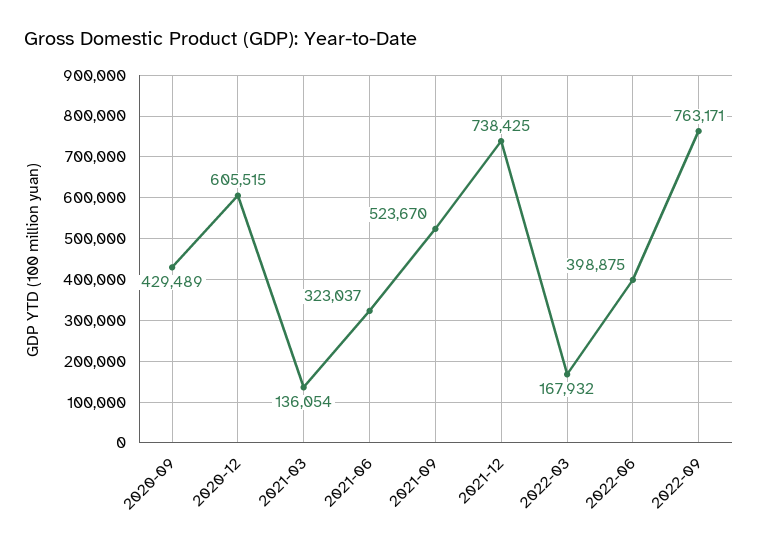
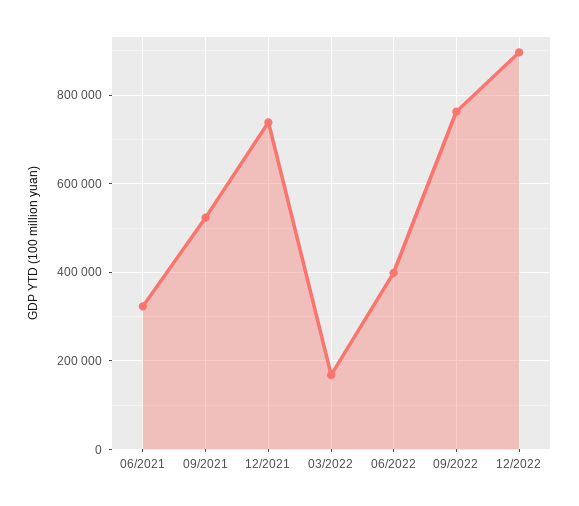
2020-09: 429489 -> none
2020-12: 605515 -> none
2021-03: 136054 -> none
12/2022: none -> 900000

